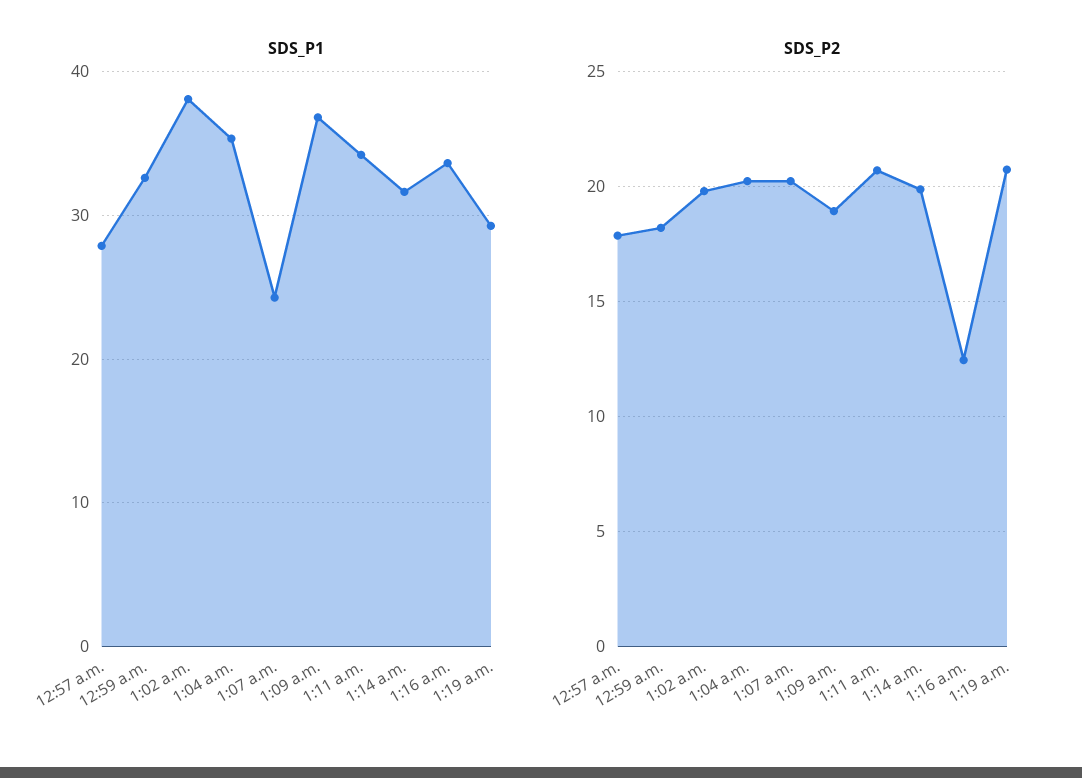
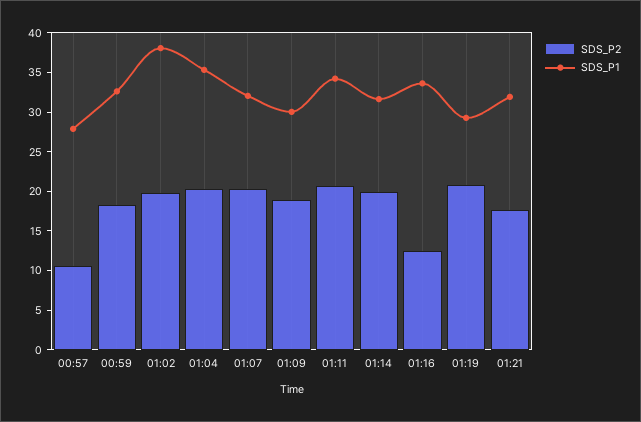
SDS_P1, 1:07 a.m.: 24 -> 32.5
SDS_P1, 1:09 a.m.: 37 -> 30
SDS_P2, 12:57 a.m.: 18 -> 10
SDS_P2, 01:21: none -> 17.5
SDS_P1, 01:21: none -> 32.5

